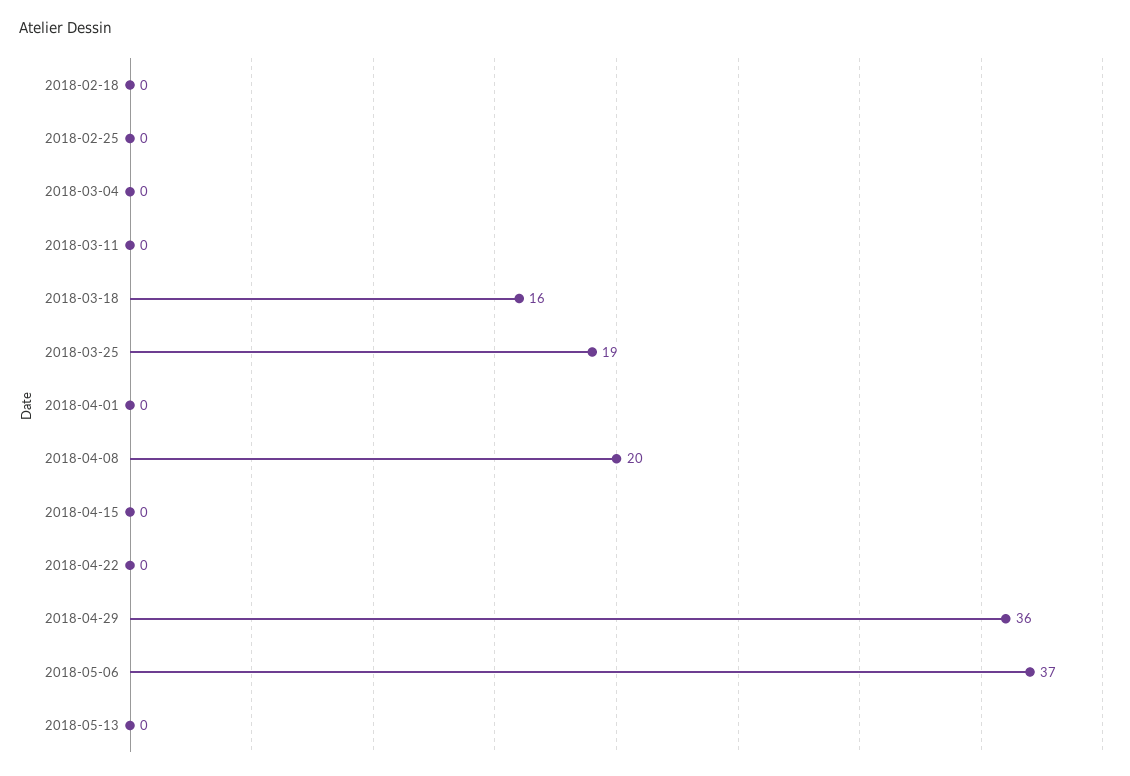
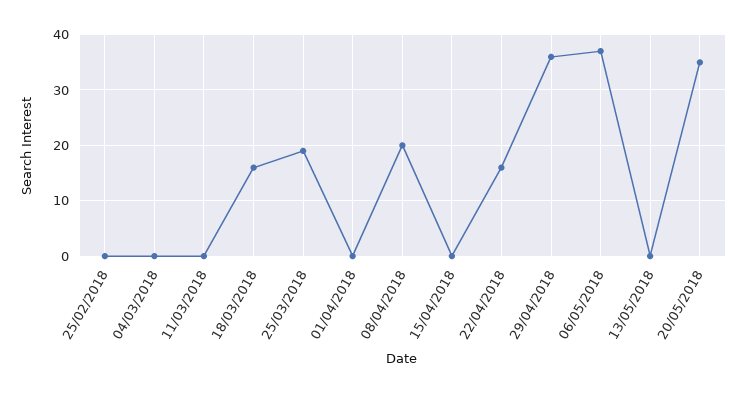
2018-02-18: 0 -> none
2018-04-22: 0 -> 15
20/05/2018: none -> 35

